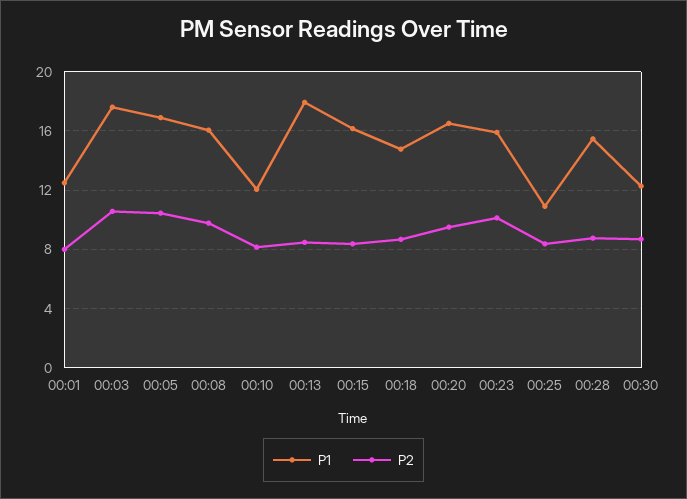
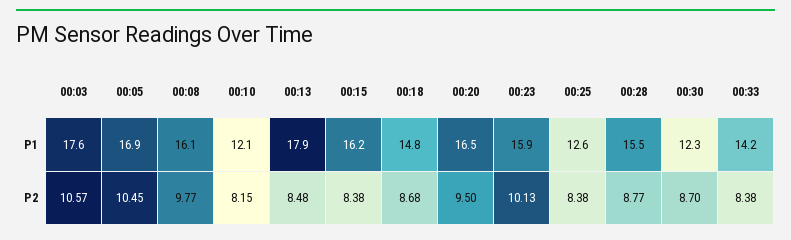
P1, 00:01: 12.5 -> none
P2, 00:01: 8 -> none
P1, 00:25: 11 -> 12.6
P1, 00:33: none -> 14.2
P2, 00:33: none -> 8.38

